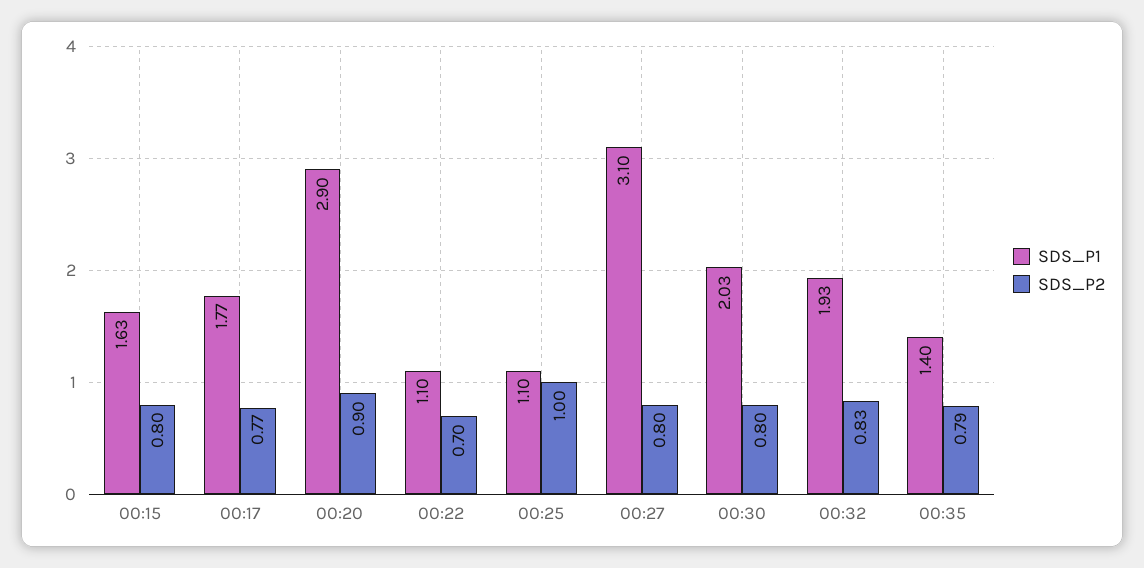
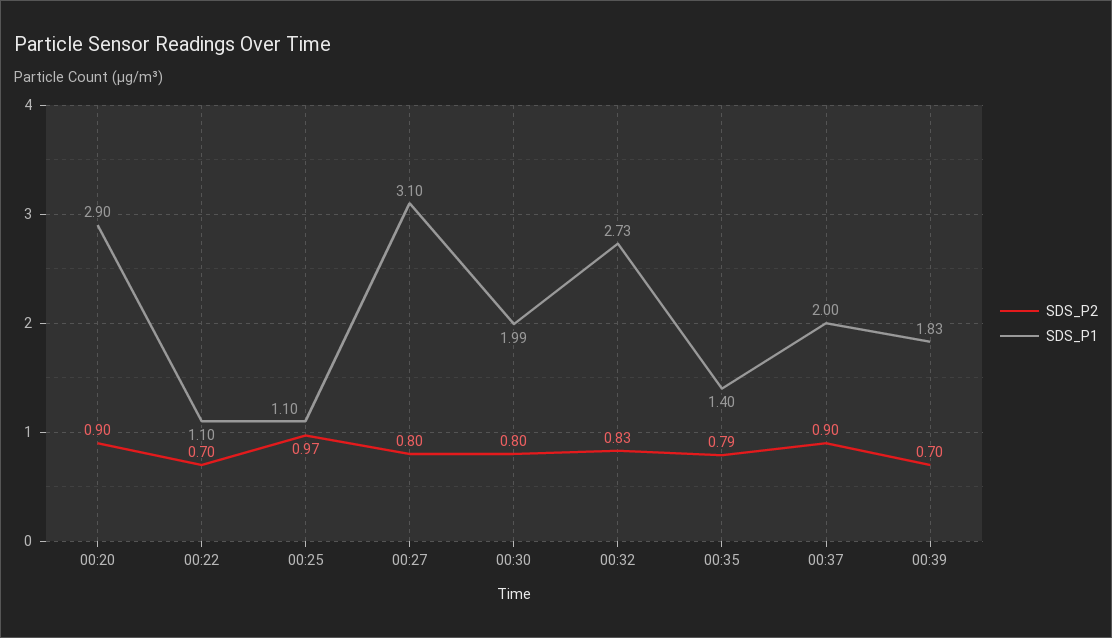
SDS_P1, 00:15: 1.63 -> none
SDS_P2, 00:15: 0.8 -> none
SDS_P1, 00:17: 1.77 -> none
SDS_P2, 00:17: 0.77 -> none
SDS_P2, 00:25: 1 -> 0.97
SDS_P1, 00:30: 2.03 -> 1.99
SDS_P1, 00:32: 1.93 -> 2.73
SDS_P2, 00:37: none -> 0.9
SDS_P1, 00:37: none -> 2
SDS_P2, 00:39: none -> 0.7
SDS_P1, 00:39: none -> 1.83

